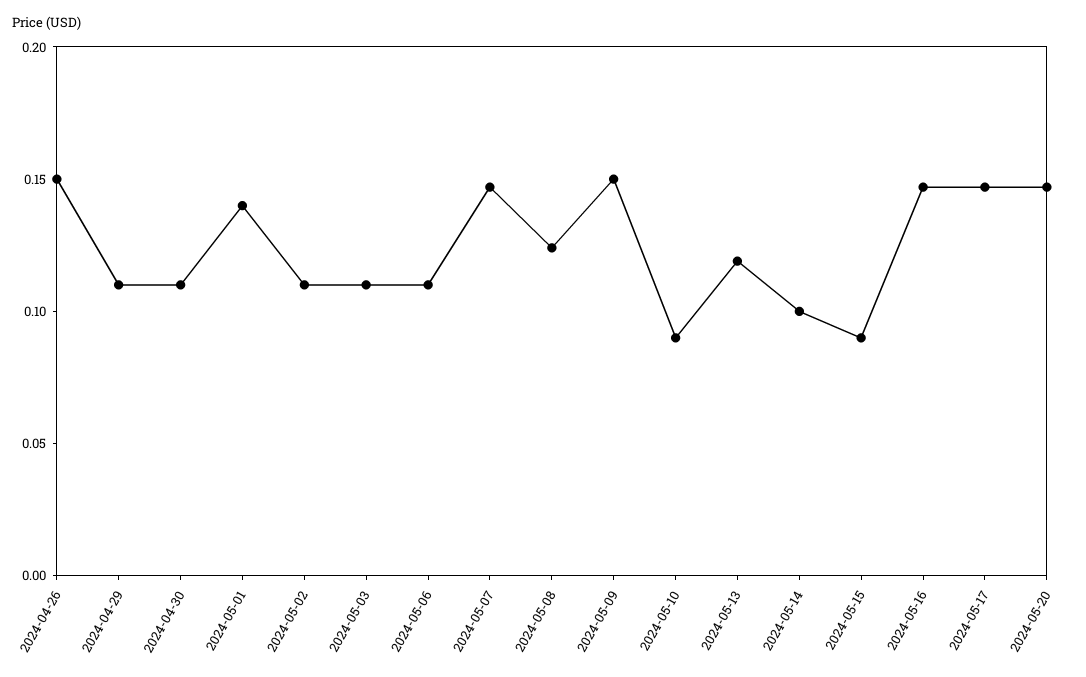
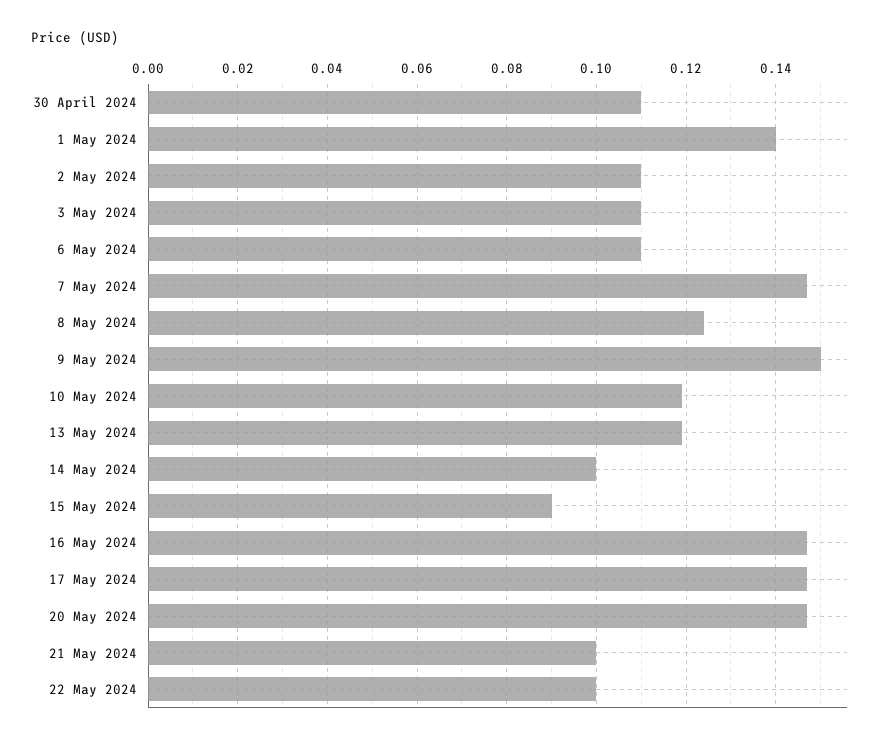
2024-04-26: 0.15 -> none
2024-04-29: 0.11 -> none
2024-05-10: 0.09 -> 0.12
21 May 2024: none -> 0.1
22 May 2024: none -> 0.1

